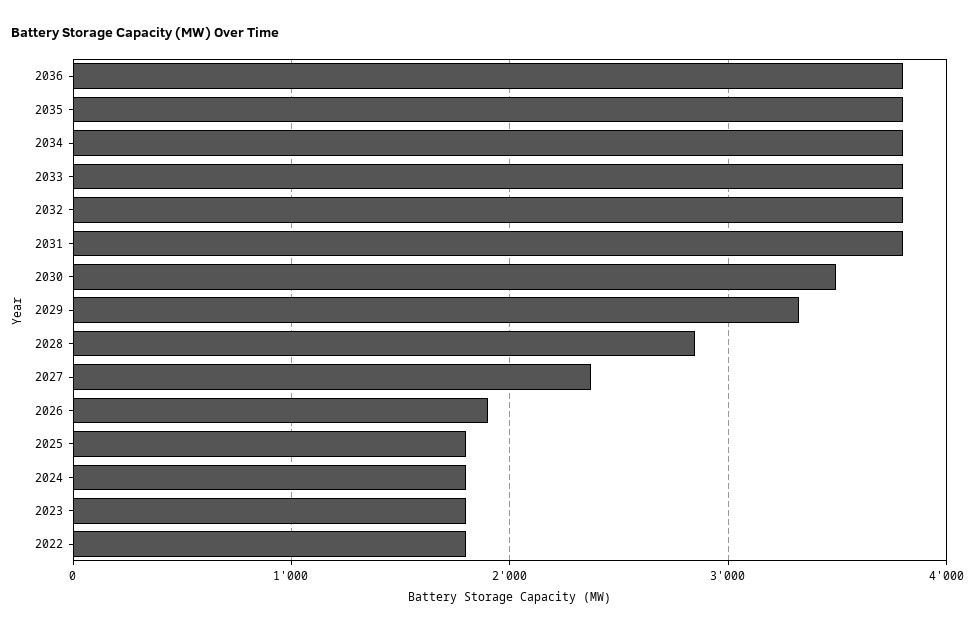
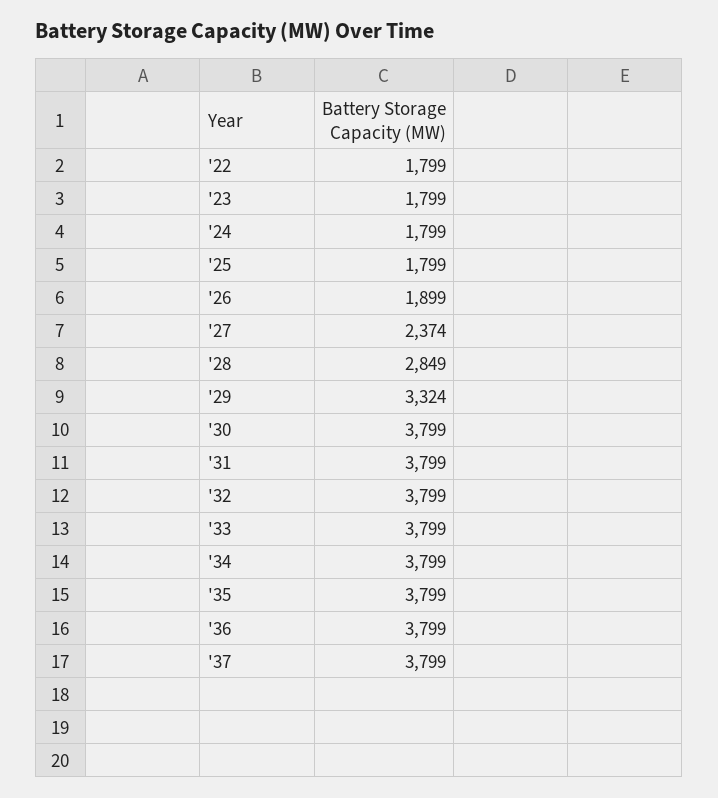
2030: 3500 -> 3799
'37: none -> 3799

